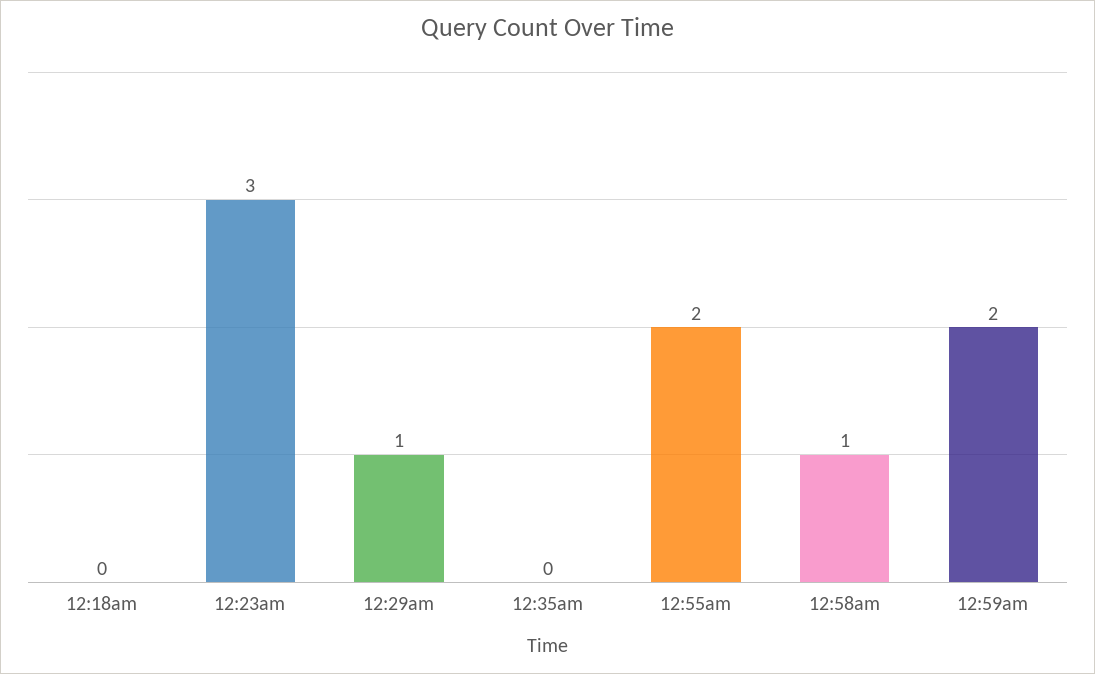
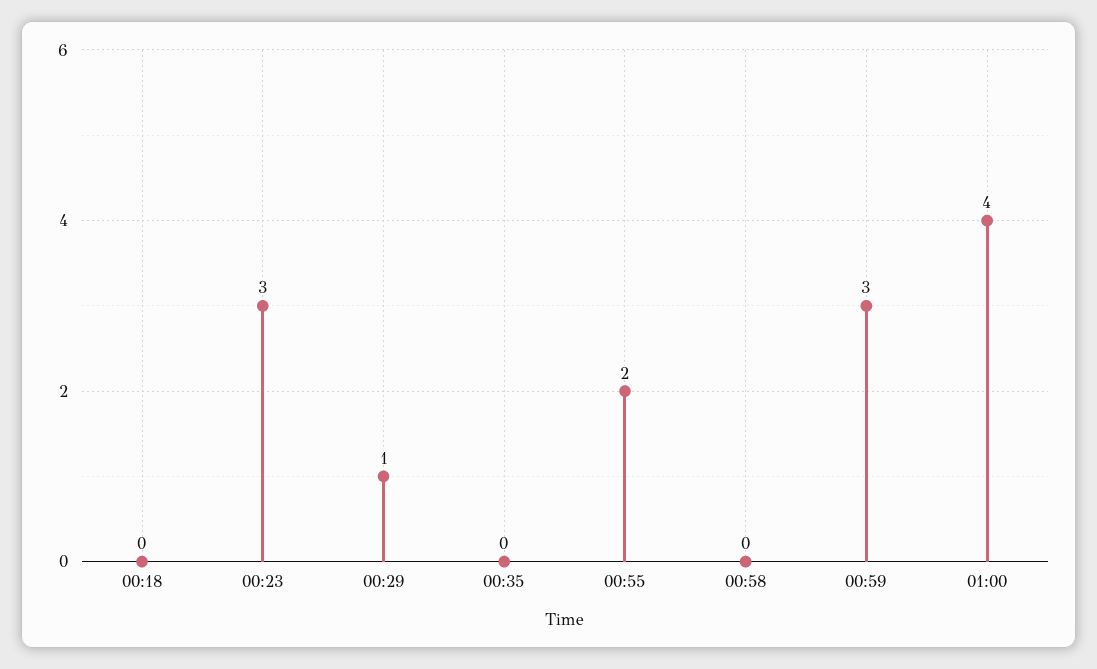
12:58am: 1 -> 0
12:59am: 2 -> 3
01:00: none -> 4

